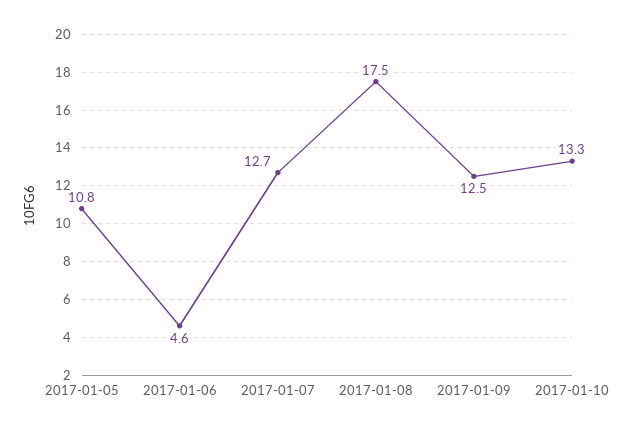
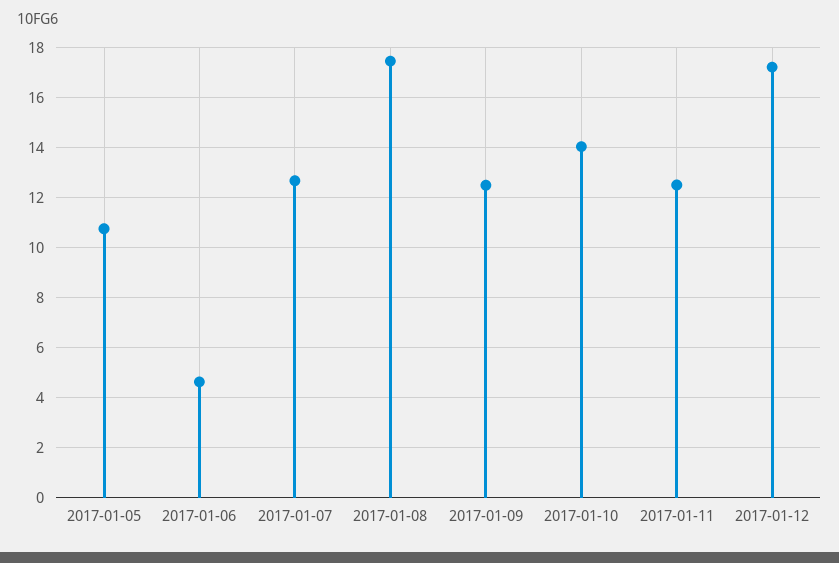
2017-01-10: 13.3 -> 14
2017-01-11: none -> 12.5
2017-01-12: none -> 17.25

